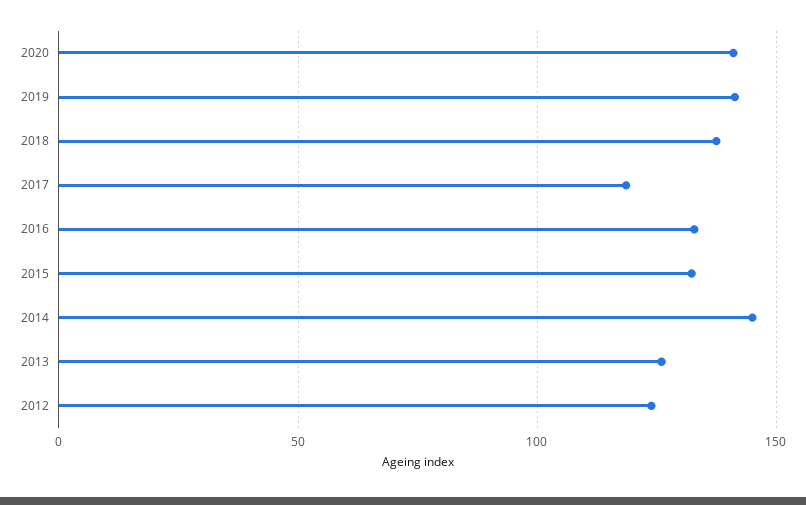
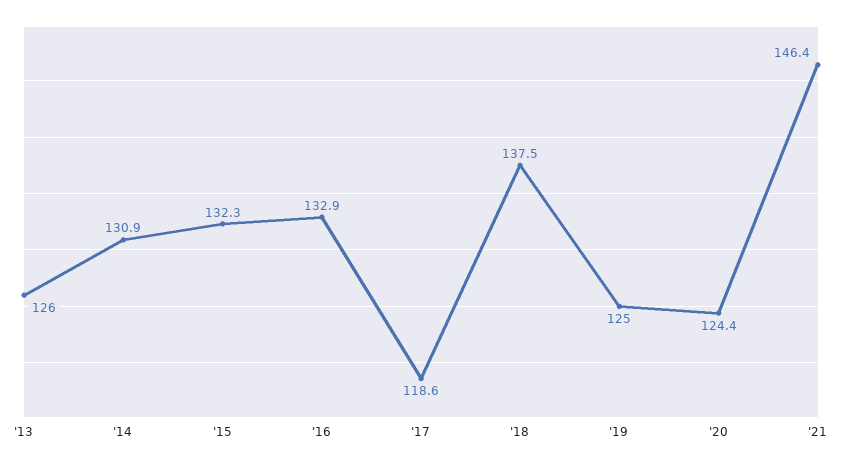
2020: 140 -> 124.4
2019: 140 -> 125
2014: 145 -> 130.9
2012: 125 -> none
'21: none -> 146.4

